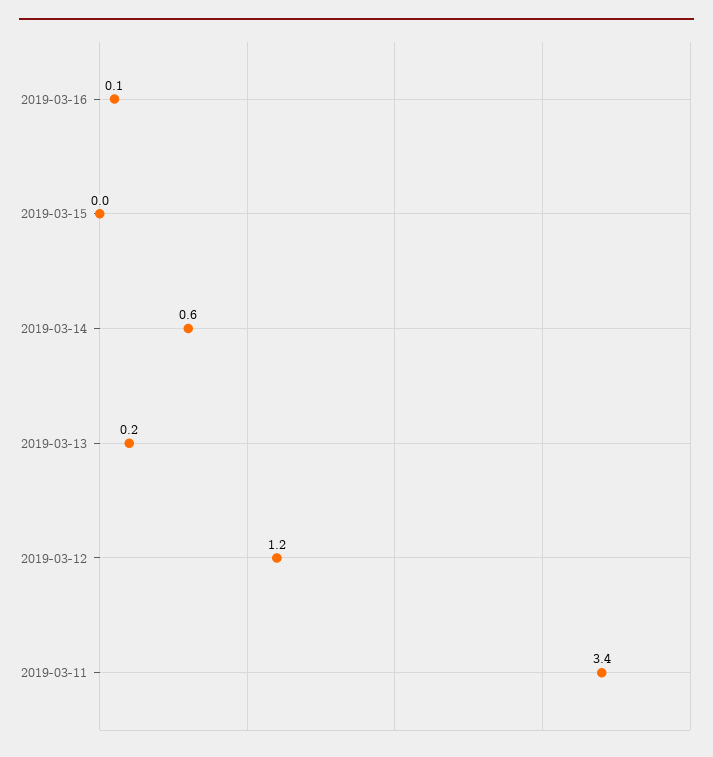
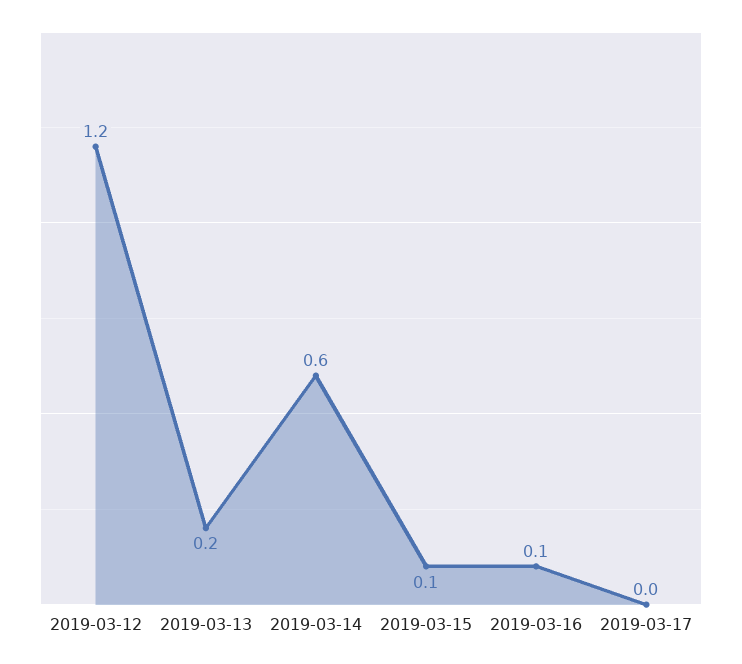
2019-03-15: 0 -> 0.1
2019-03-11: 3.4 -> none
2019-03-17: none -> 0

